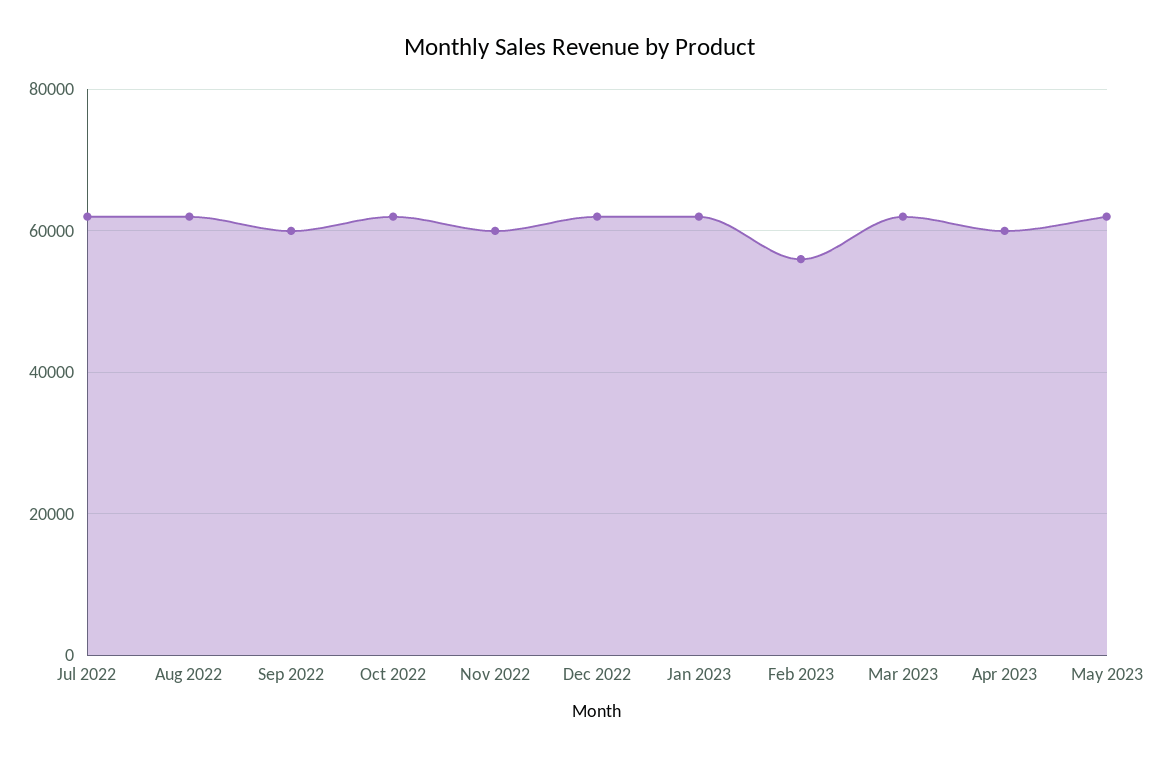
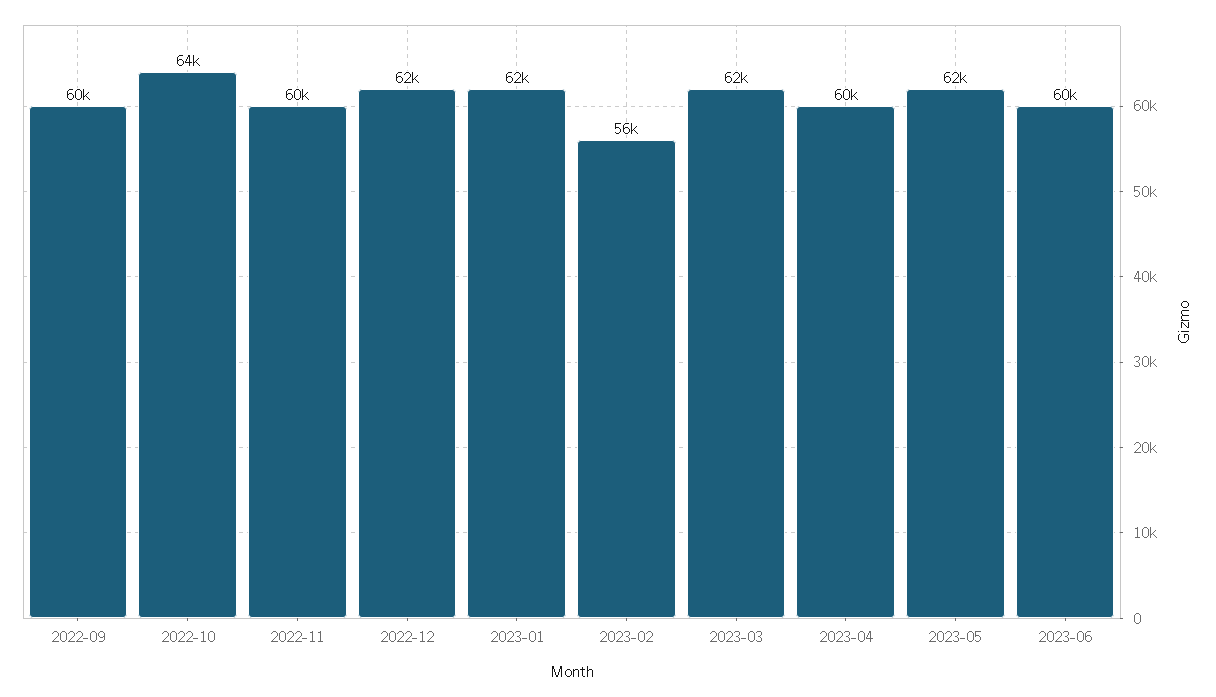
Jul 2022: 62000 -> none
Aug 2022: 62000 -> none
Oct 2022: 62000 -> 64000
2023-06: none -> 60000

